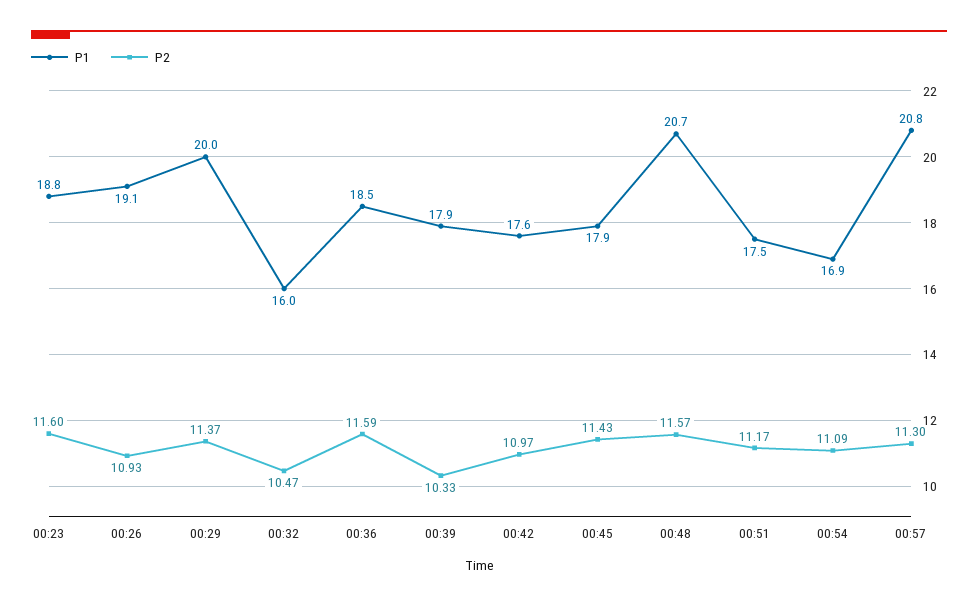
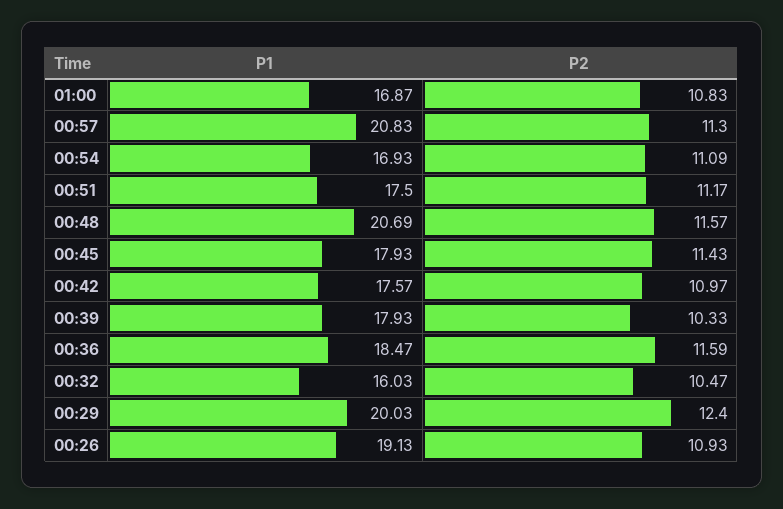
P1, 00:23: 18.8 -> none
P2, 00:23: 11.6 -> none
P2, 00:29: 11.37 -> 12.4
P1, 01:00: none -> 16.87
P2, 01:00: none -> 10.83

